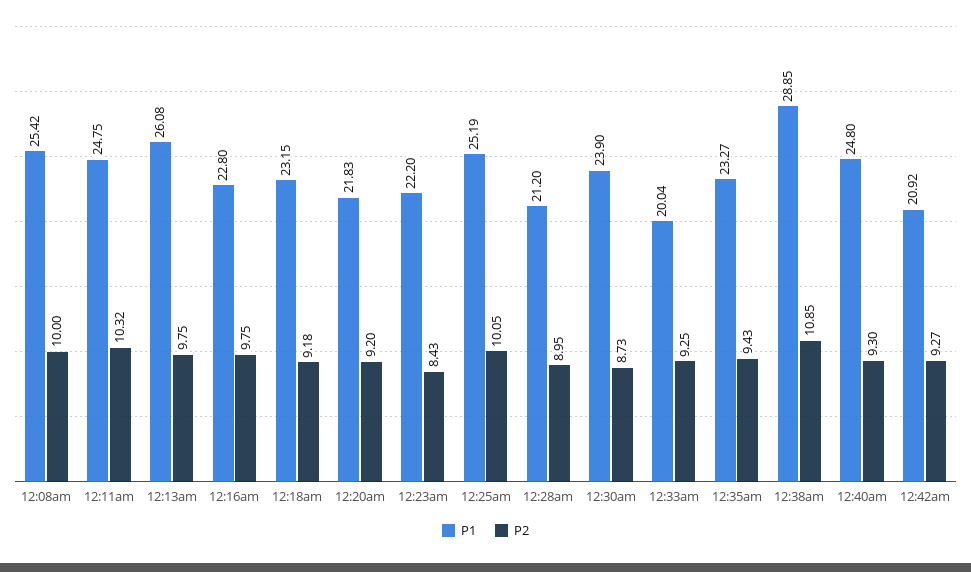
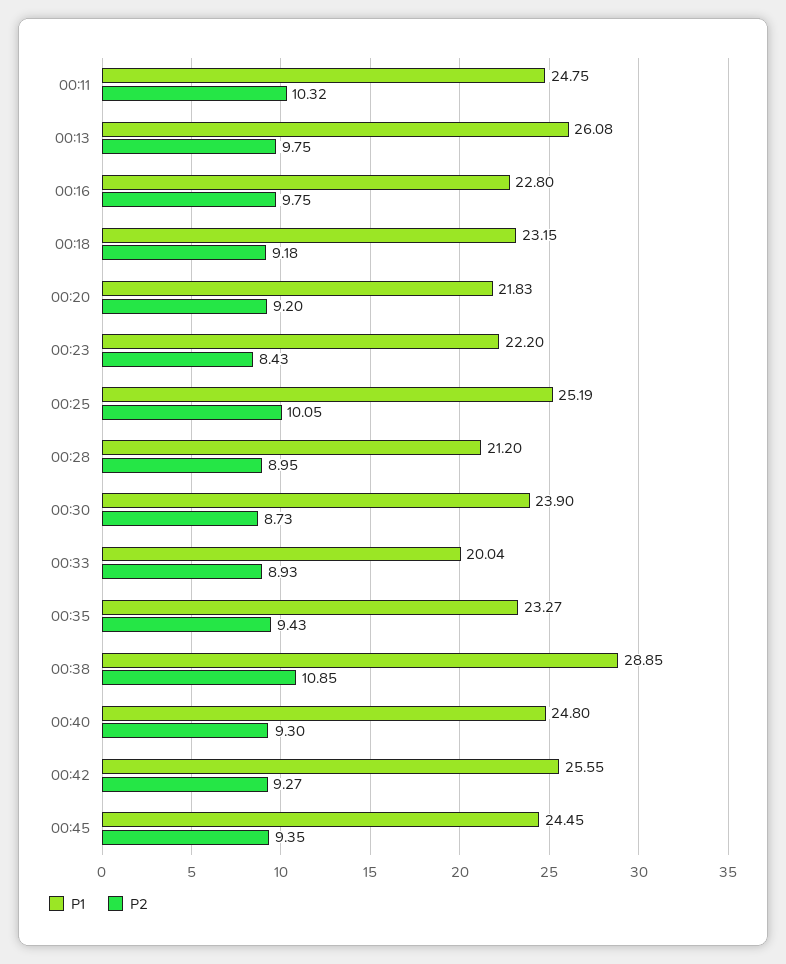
P1, 12:08am: 25.42 -> none
P2, 12:08am: 10 -> none
P2, 12:33am: 9.25 -> 8.93
P1, 12:42am: 20.92 -> 25.55
P1, 00:45: none -> 24.45
P2, 00:45: none -> 9.35

